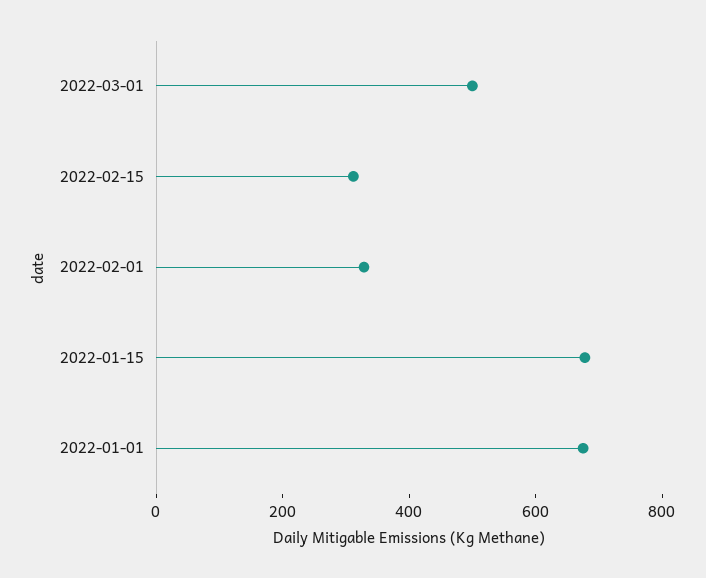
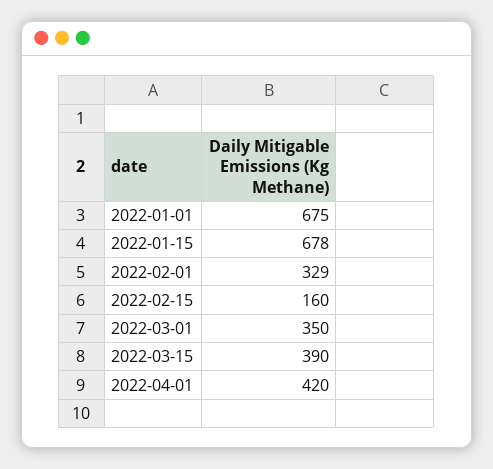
2022-03-01: 500 -> 350
2022-02-15: 300 -> 160
2022-03-15: none -> 390
2022-04-01: none -> 420

